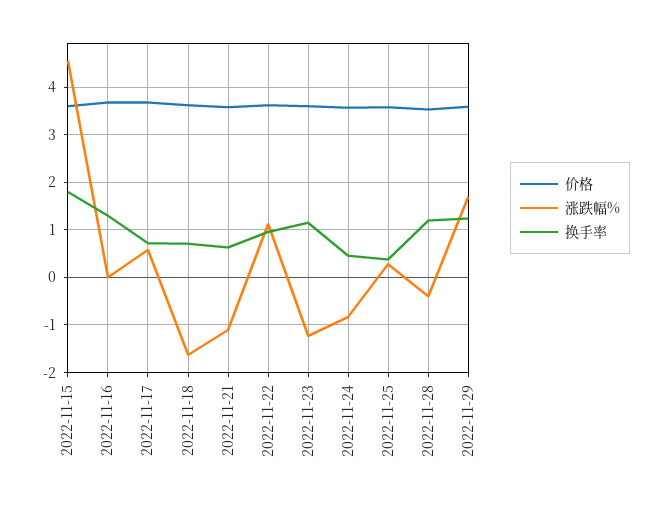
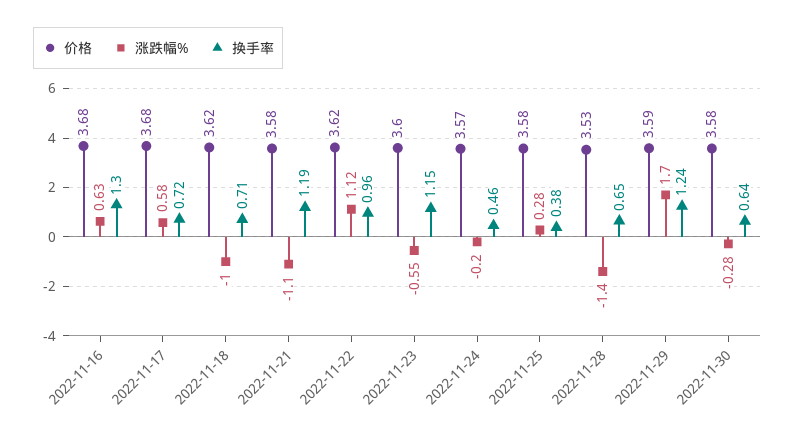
价格, 2022-11-15: 3.6 -> none
涨跌幅%, 2022-11-15: 4.6 -> none
换手率, 2022-11-15: 1.8 -> none
涨跌幅%, 2022-11-16: 0 -> 0.63
涨跌幅%, 2022-11-18: -1.6 -> -1
换手率, 2022-11-21: 0.6 -> 1.19
涨跌幅%, 2022-11-23: -1.2 -> -0.55
涨跌幅%, 2022-11-24: -0.8 -> -0.2
涨跌幅%, 2022-11-28: -0.4 -> -1.4
换手率, 2022-11-28: 1.2 -> 0.65
价格, 2022-11-30: none -> 3.58
涨跌幅%, 2022-11-30: none -> -0.28
换手率, 2022-11-30: none -> 0.64

